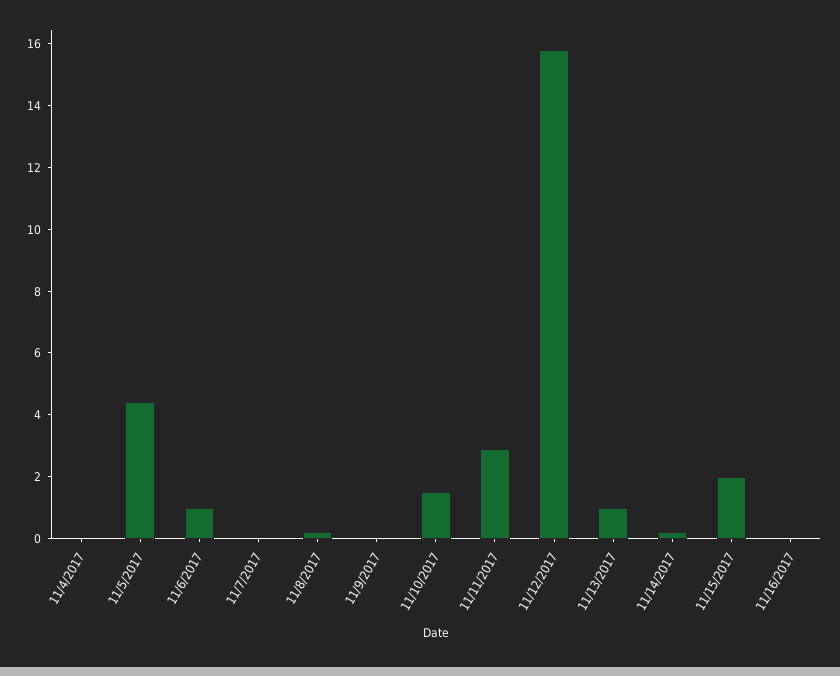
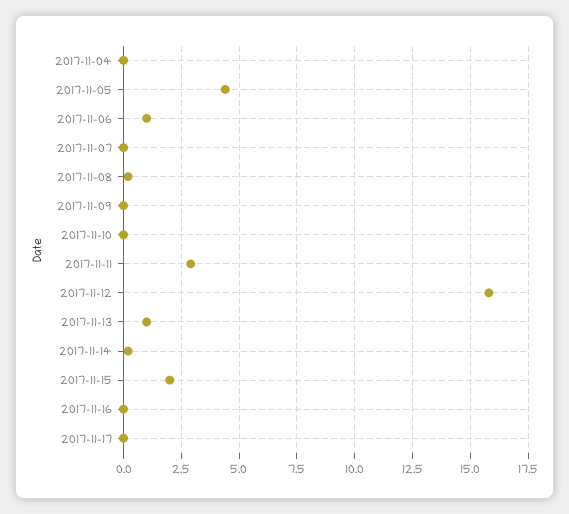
11/10/2017: 1.5 -> 0
2017-11-17: none -> 0

